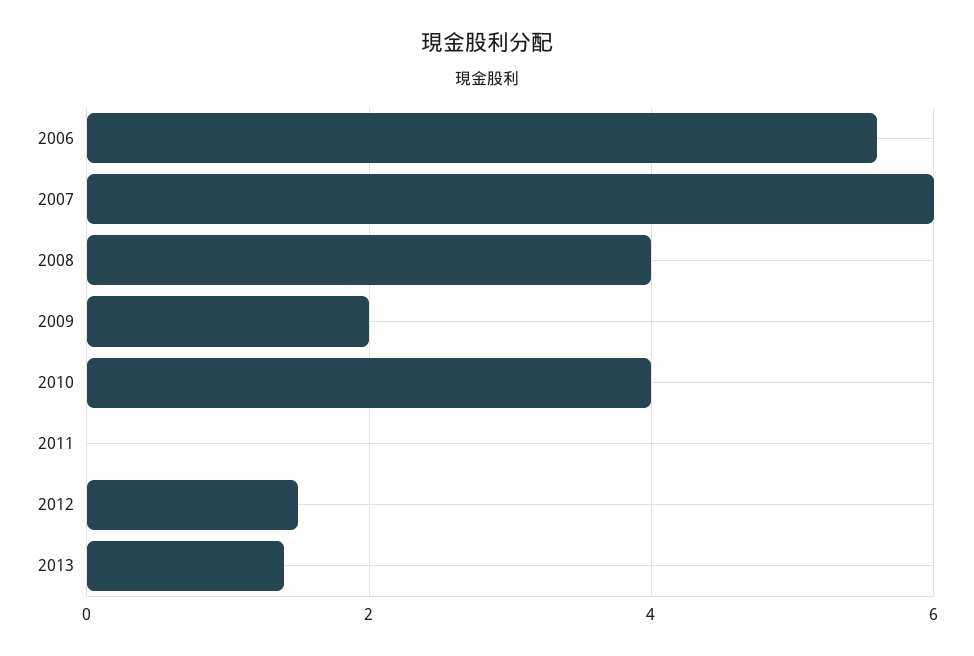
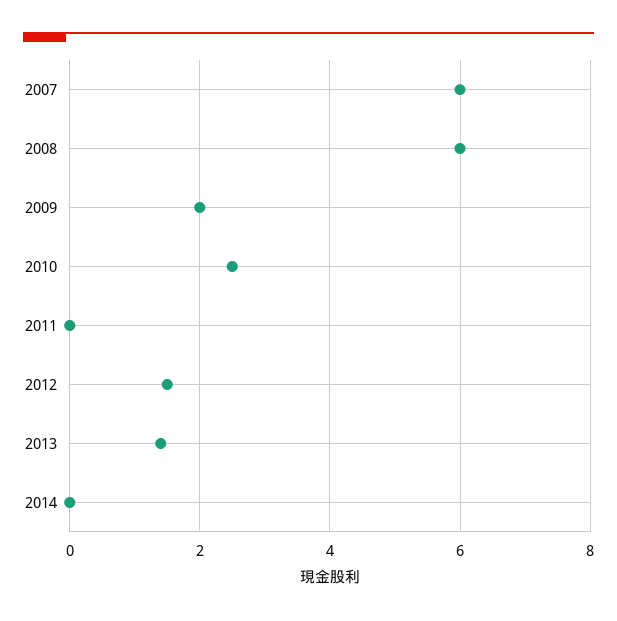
2006: 5.5 -> none
2008: 4 -> 6
2010: 4 -> 2.5
2014: none -> 0

